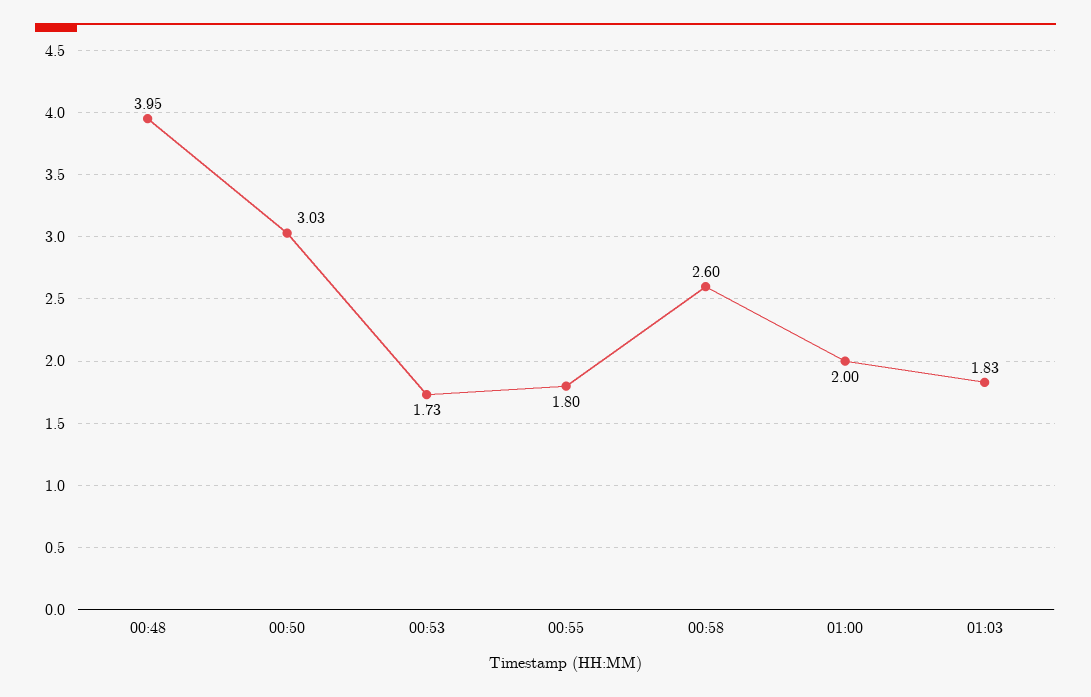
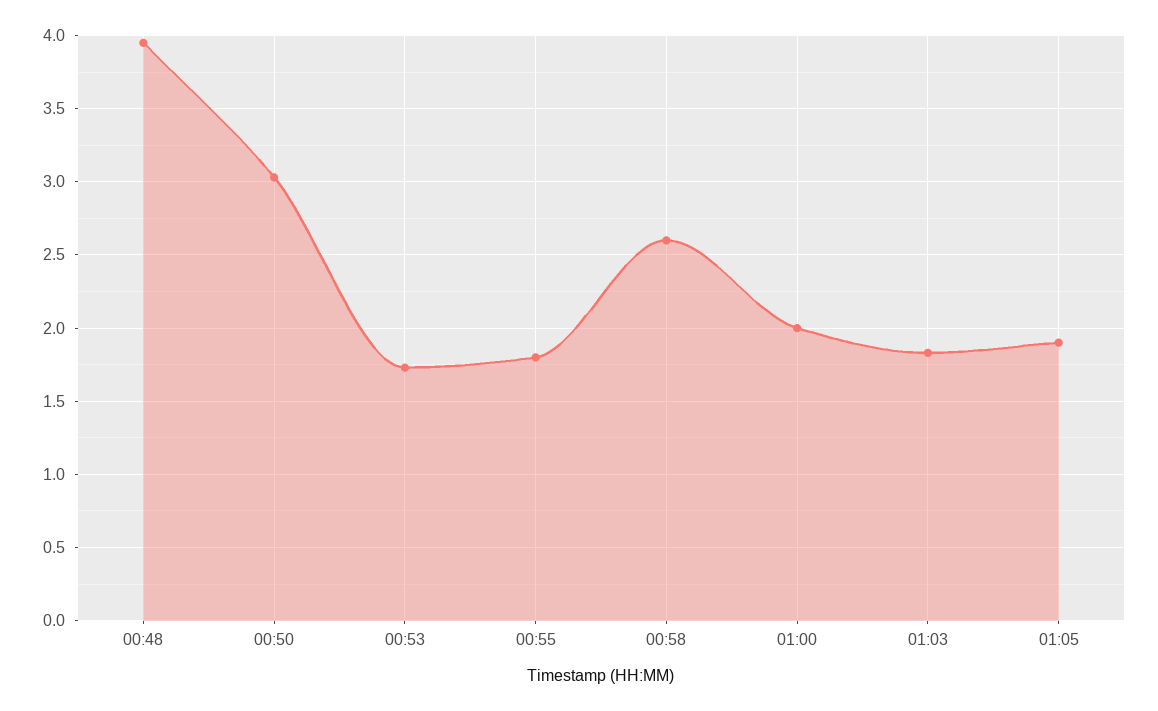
01:05: none -> 1.9

